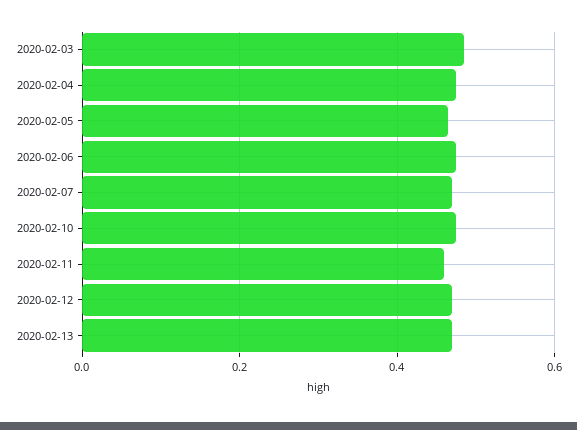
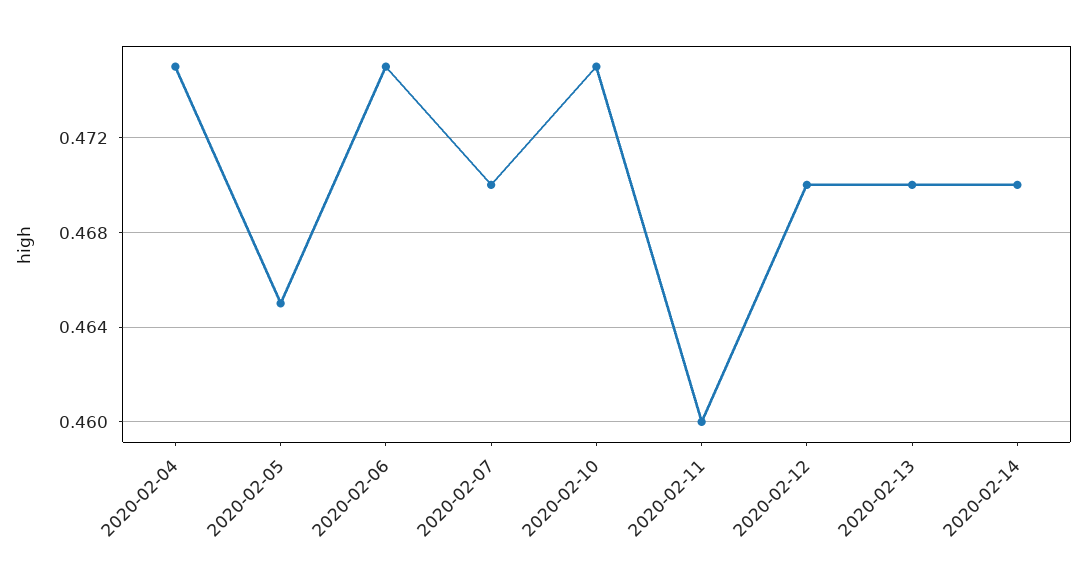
2020-02-03: 0.48 -> none
2020-02-14: none -> 0.47

